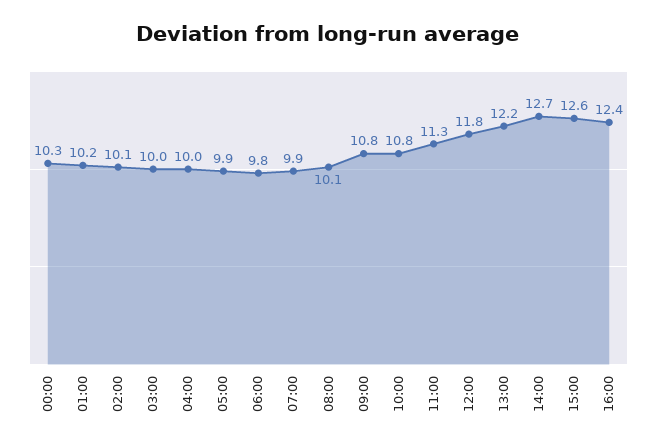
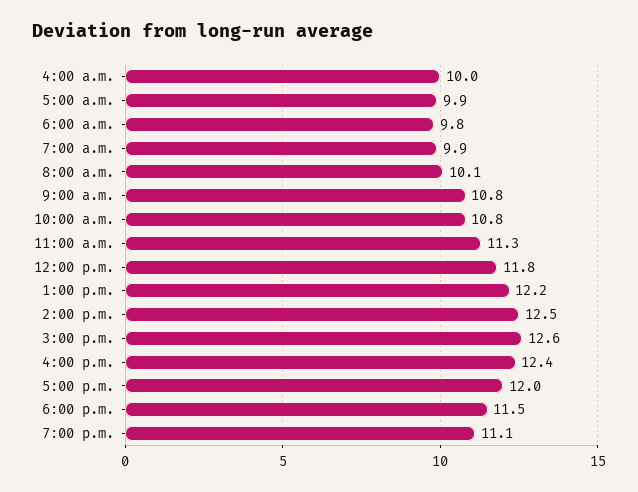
00:00: 10.3 -> none
01:00: 10.2 -> none
02:00: 10.1 -> none
03:00: 10 -> none
14:00: 12.7 -> 12.5
5:00 p.m.: none -> 12
6:00 p.m.: none -> 11.5
7:00 p.m.: none -> 11.1

